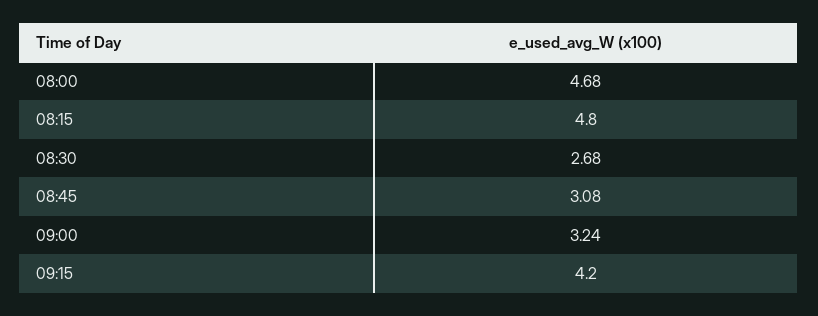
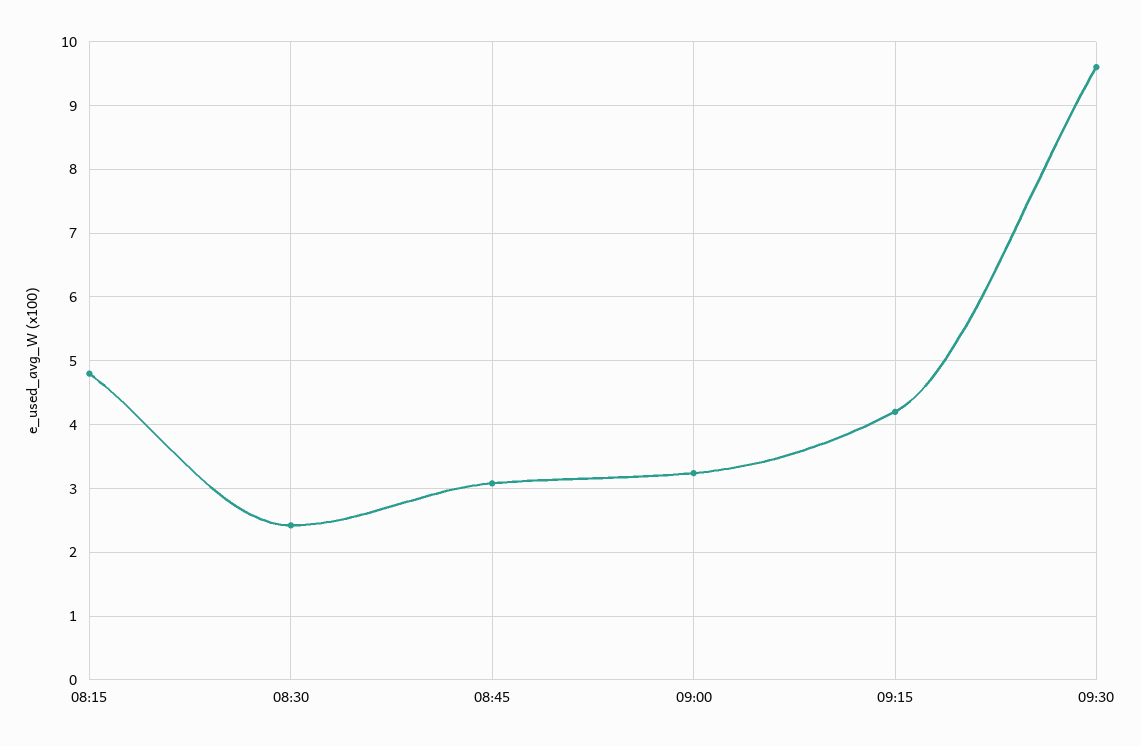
08:00: 4.68 -> none
08:30: 2.68 -> 2.4
09:30: none -> 9.6

